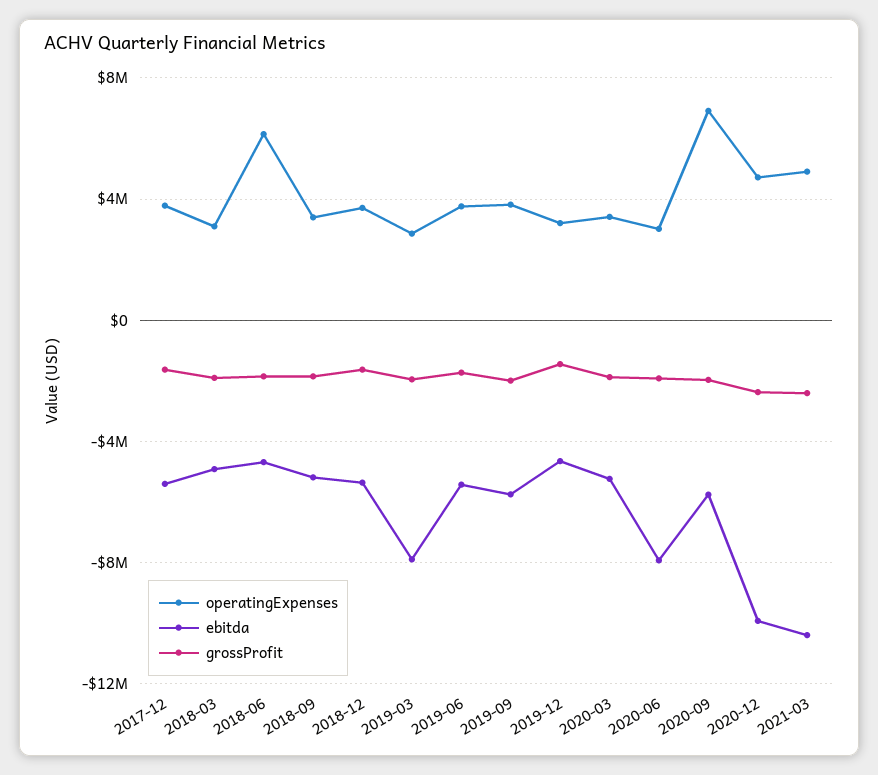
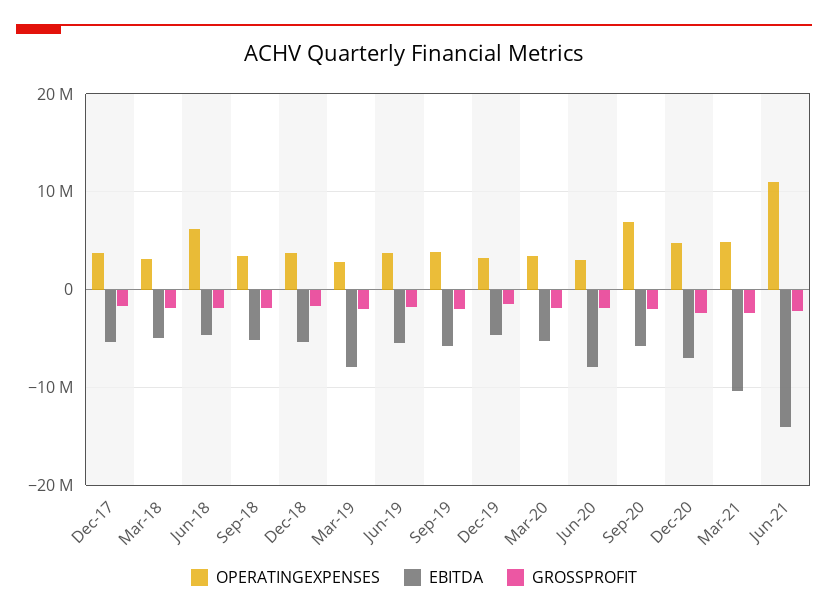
ebitda, 2020-12: -10000000 -> -7000000
operatingExpenses, Jun-21: none -> 11000000
ebitda, Jun-21: none -> -14000000
grossProfit, Jun-21: none -> -2000000

